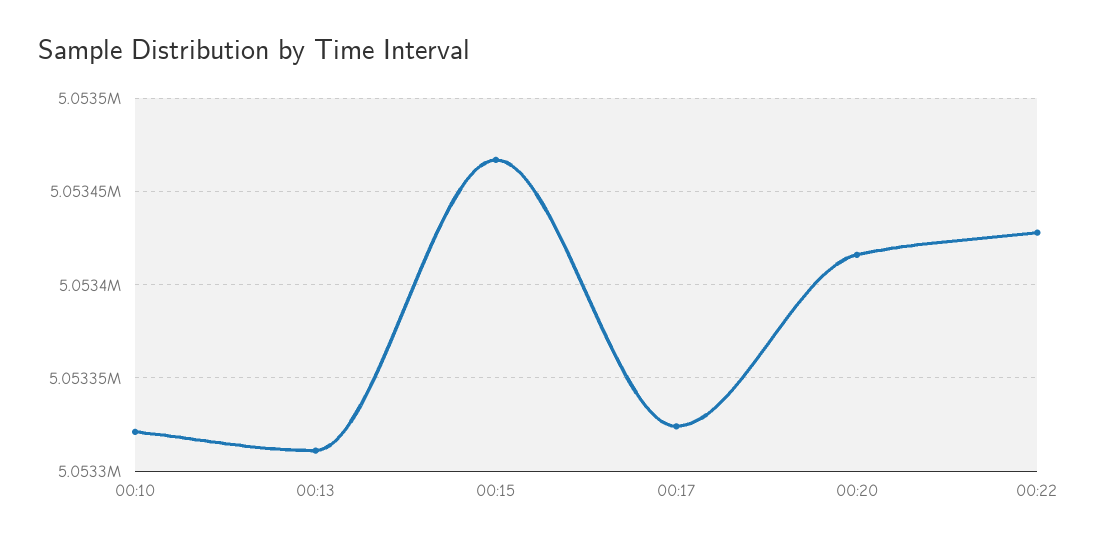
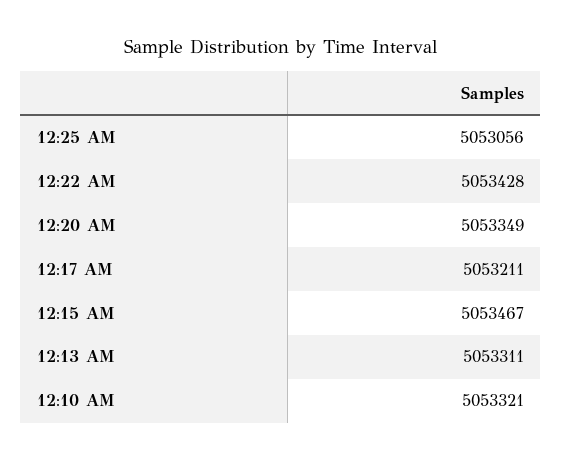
00:17: 5053325 -> 5053211
00:20: 5053415 -> 5053349
12:25 AM: none -> 5053056

